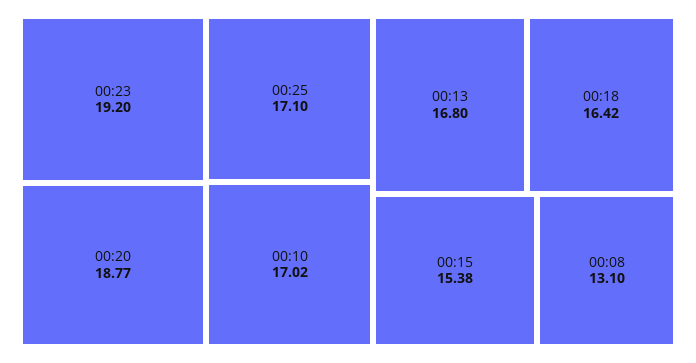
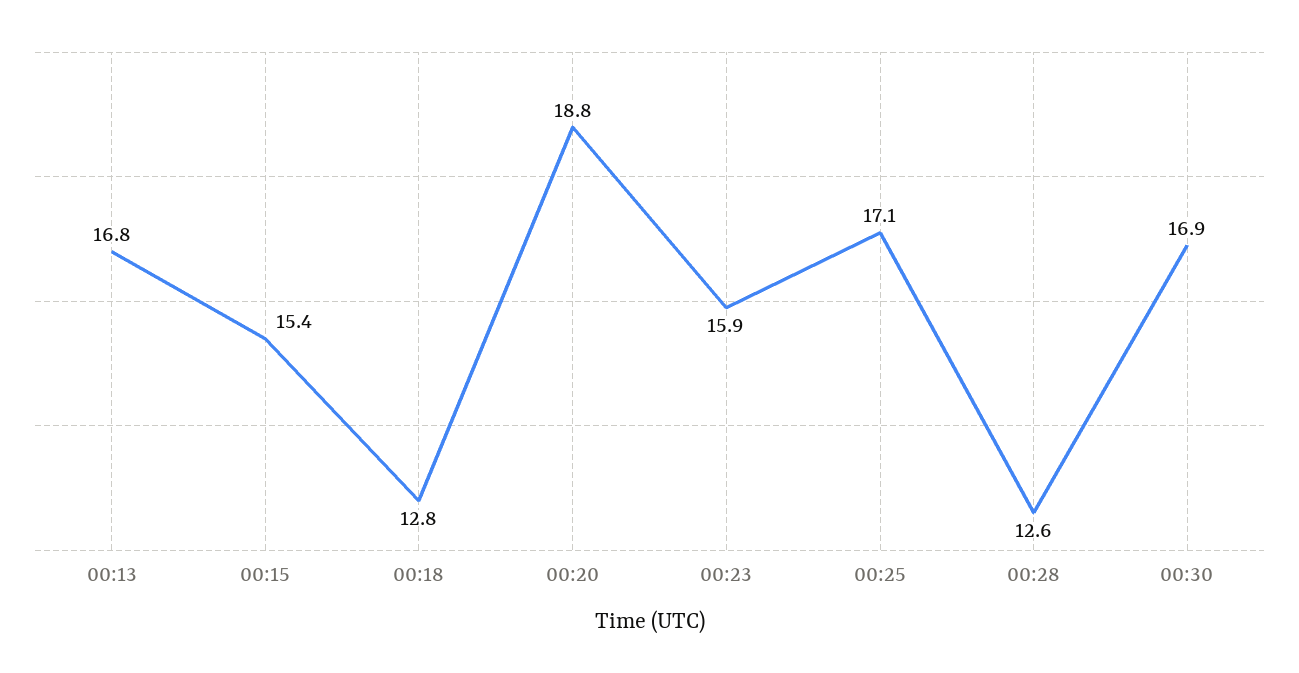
00:23: 19.2 -> 15.9
00:10: 17.02 -> none
00:18: 16.42 -> 12.8
00:08: 13.1 -> none
00:28: none -> 12.6
00:30: none -> 16.9

